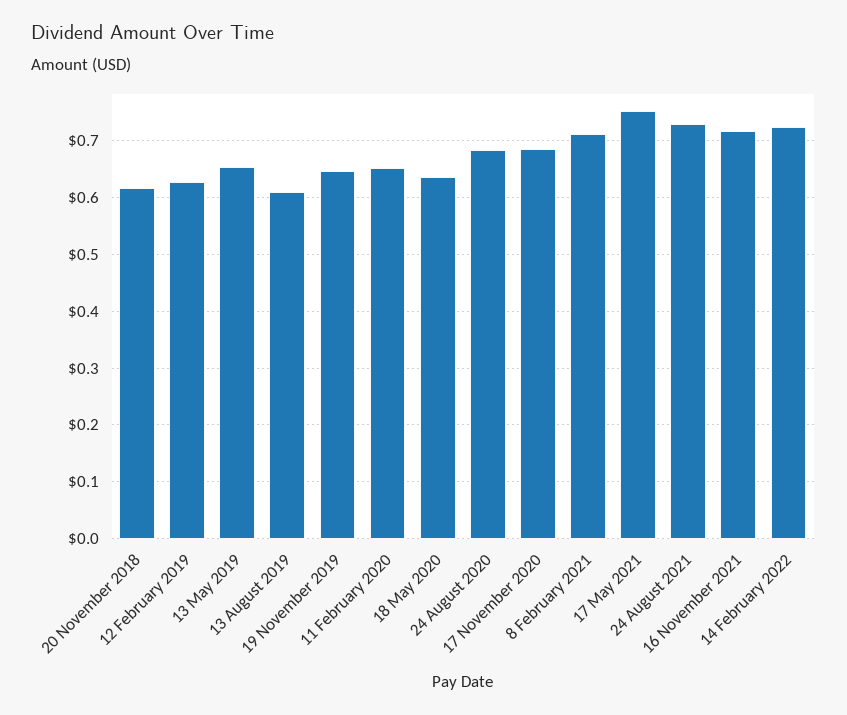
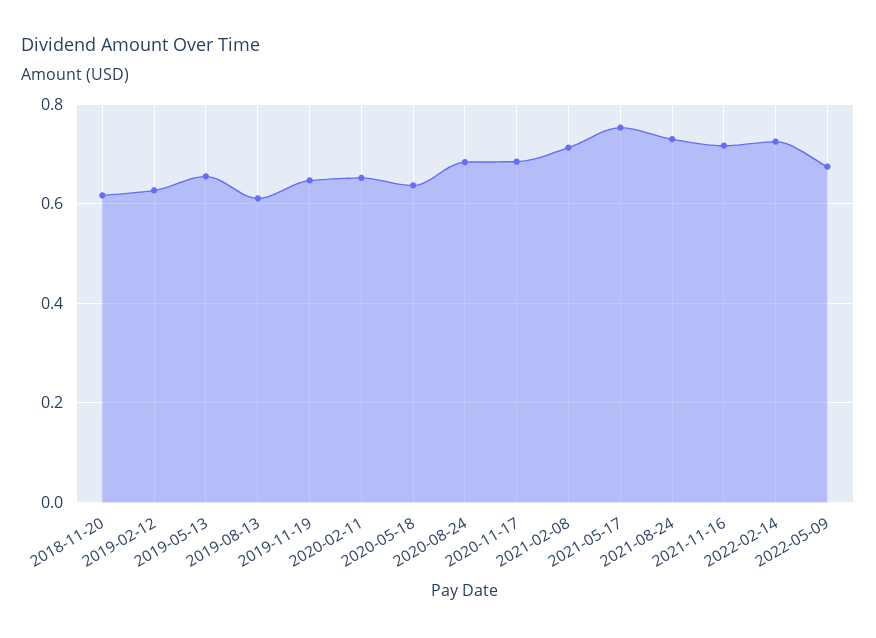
2022-05-09: none -> 0.68

